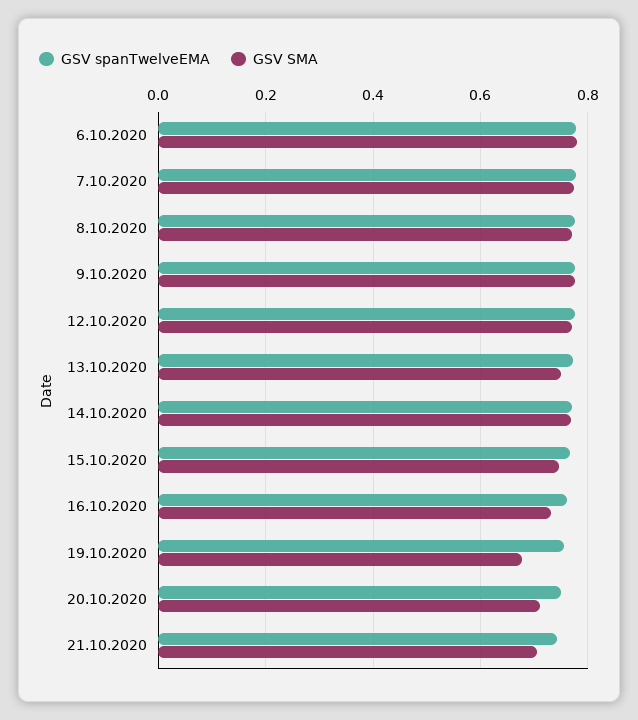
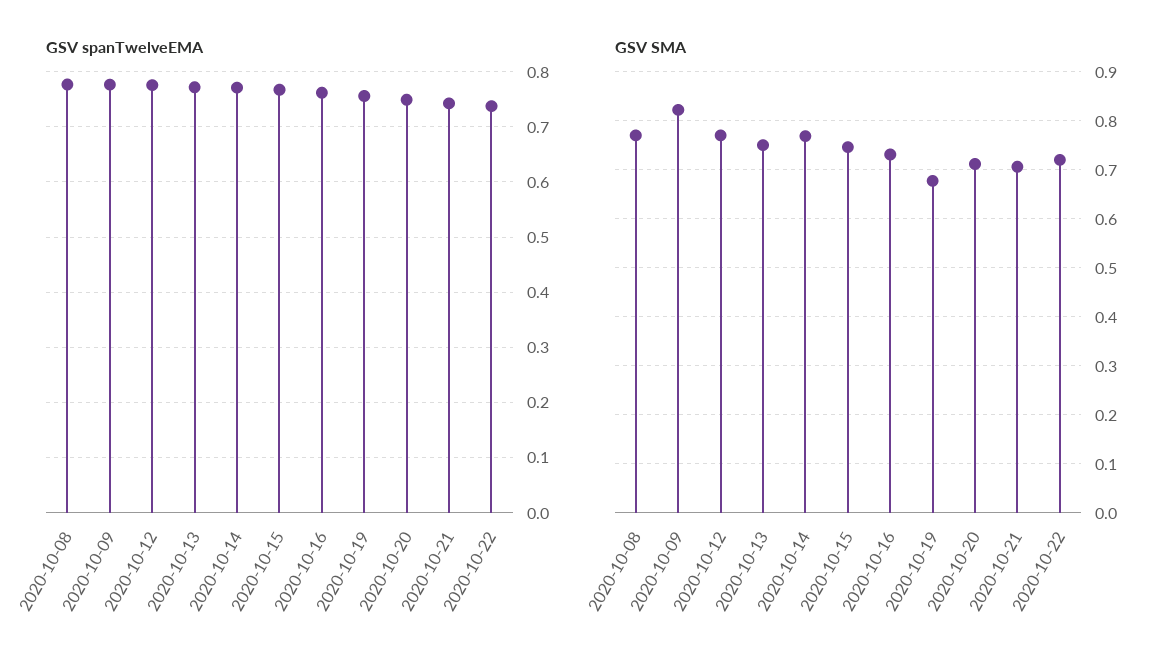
GSV spanTwelveEMA, 6.10.2020: 0.78 -> none
GSV SMA, 6.10.2020: 0.78 -> none
GSV spanTwelveEMA, 7.10.2020: 0.78 -> none
GSV SMA, 7.10.2020: 0.78 -> none
GSV SMA, 9.10.2020: 0.78 -> 0.82
GSV spanTwelveEMA, 2020-10-22: none -> 0.74
GSV SMA, 2020-10-22: none -> 0.72

